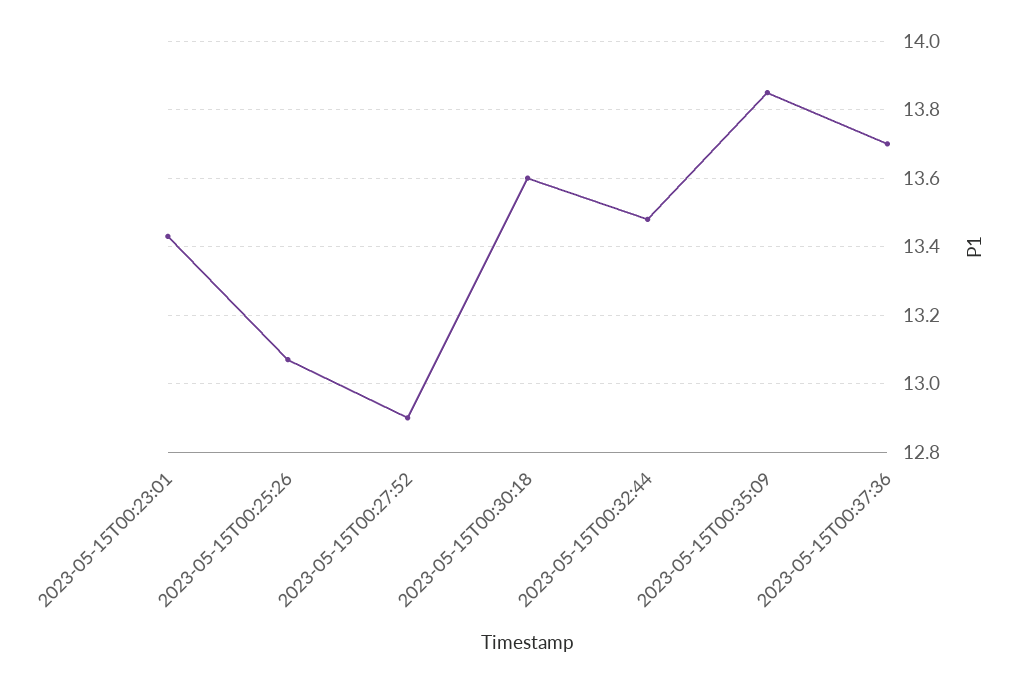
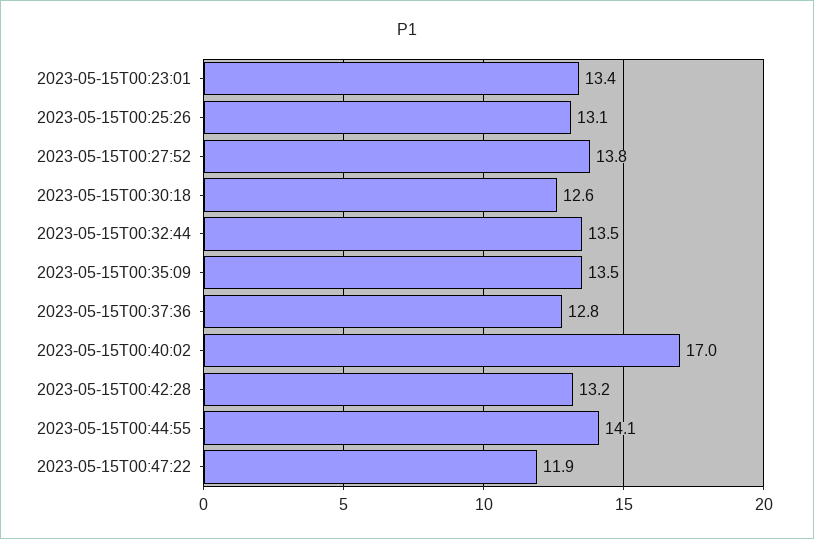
2023-05-15T00:27:52: 12.9 -> 13.8
2023-05-15T00:30:18: 13.6 -> 12.6
2023-05-15T00:35:09: 13.85 -> 13.5
2023-05-15T00:37:36: 13.7 -> 12.8
2023-05-15T00:40:02: none -> 17
2023-05-15T00:42:28: none -> 13.2
2023-05-15T00:44:55: none -> 14.1
2023-05-15T00:47:22: none -> 11.9

